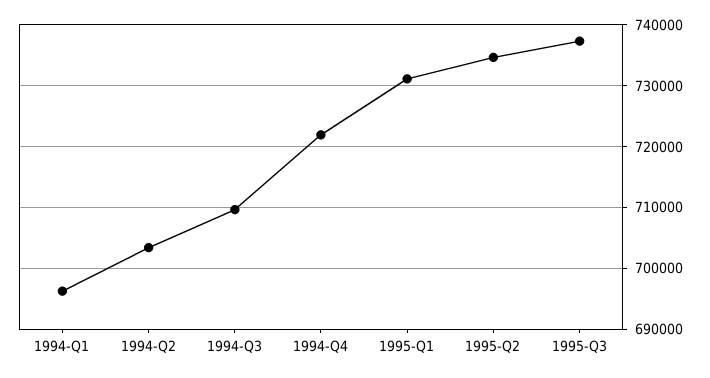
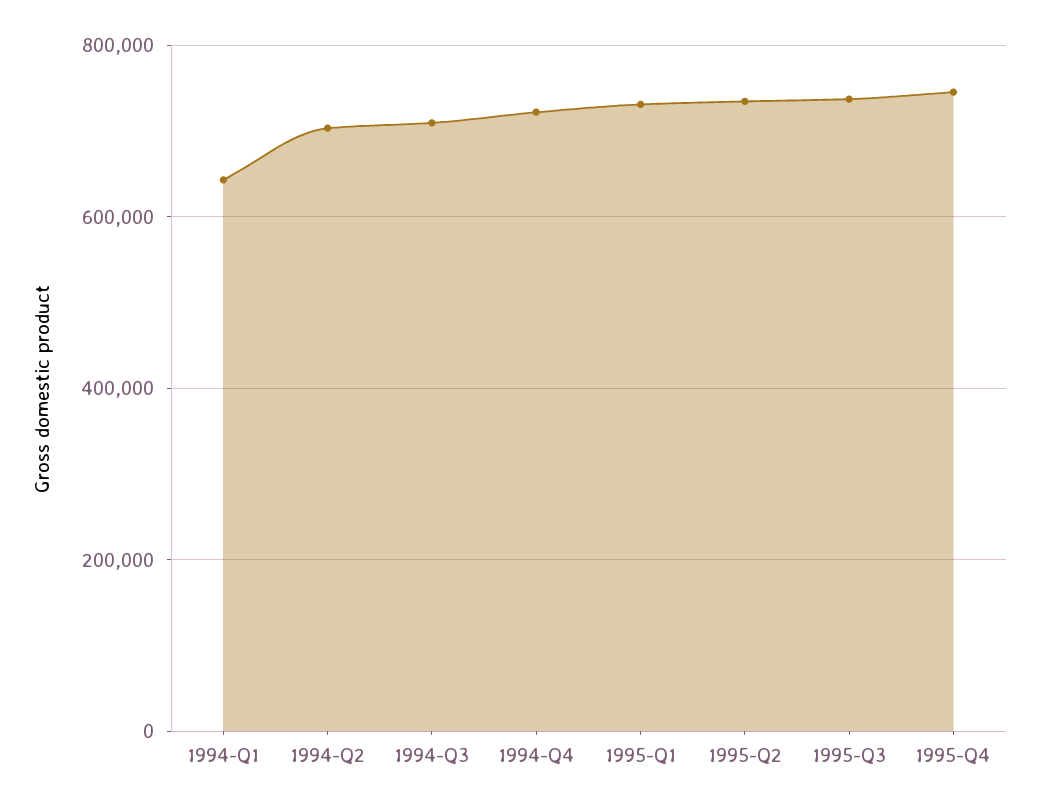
1994-Q1: 696000 -> 640000
1995-Q4: none -> 740000

